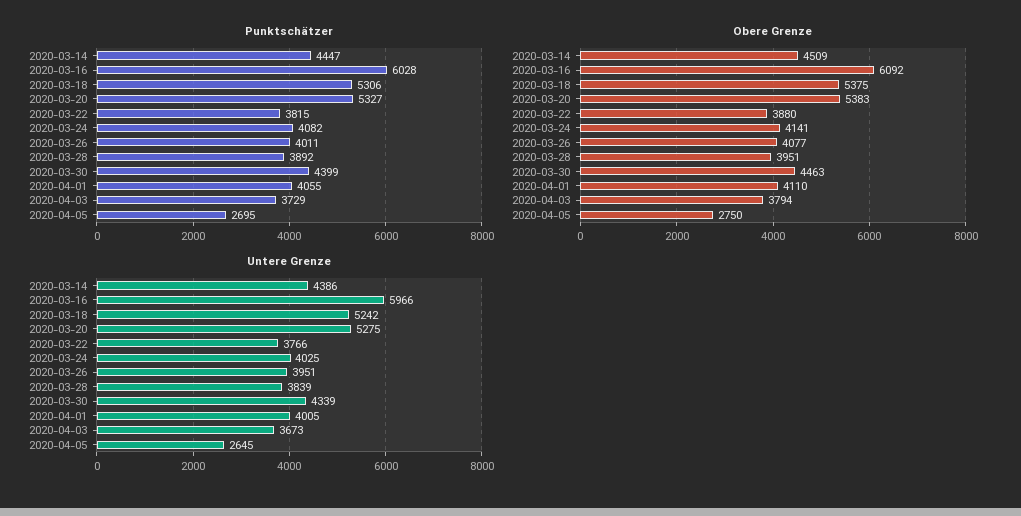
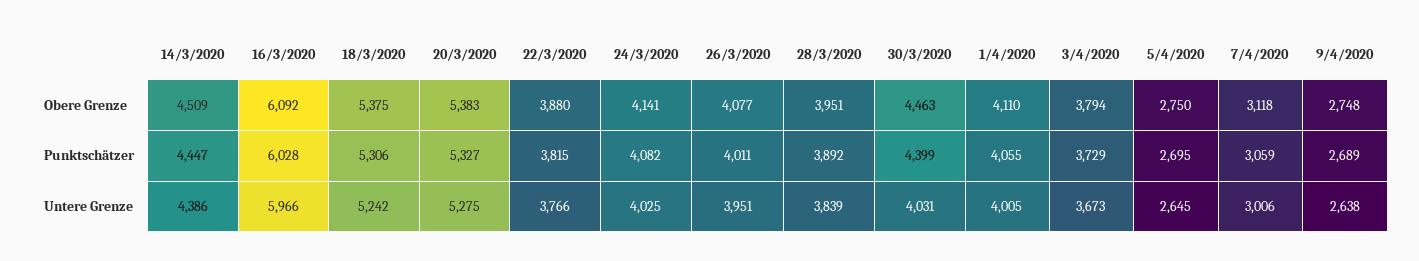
Untere Grenze, 2020-03-30: 4339 -> 4031
Obere Grenze, 7/4/2020: none -> 3118
Obere Grenze, 9/4/2020: none -> 2748
Punktschätzer, 7/4/2020: none -> 3059
Punktschätzer, 9/4/2020: none -> 2689
Untere Grenze, 7/4/2020: none -> 3006
Untere Grenze, 9/4/2020: none -> 2638

